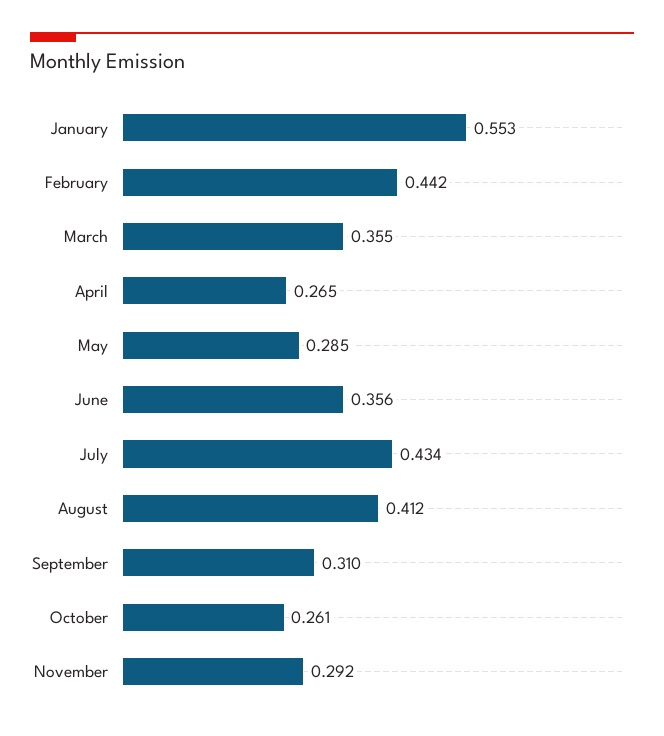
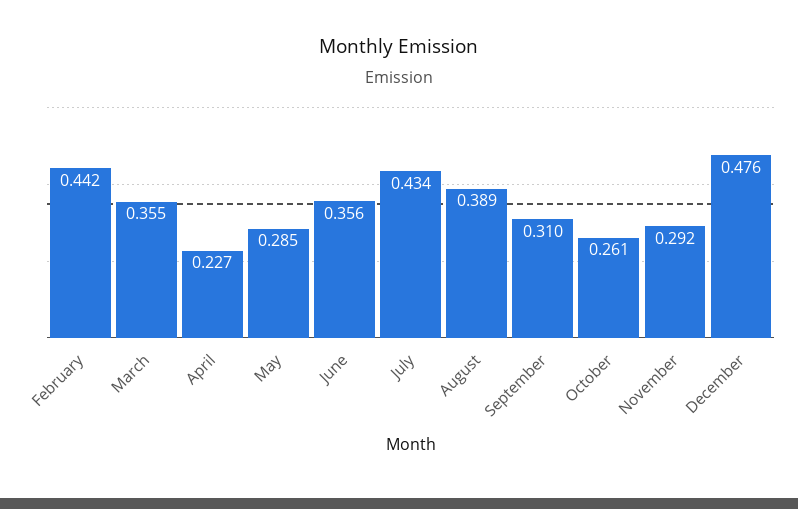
January: 0.553 -> none
April: 0.265 -> 0.227
August: 0.412 -> 0.389
December: none -> 0.476

